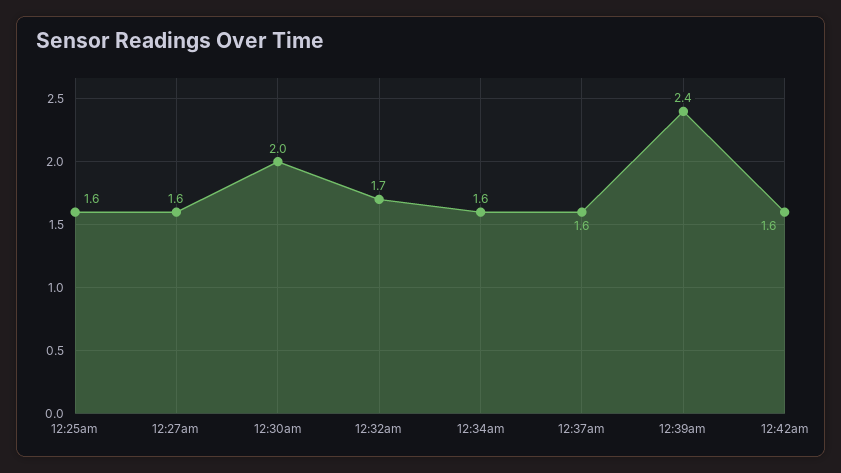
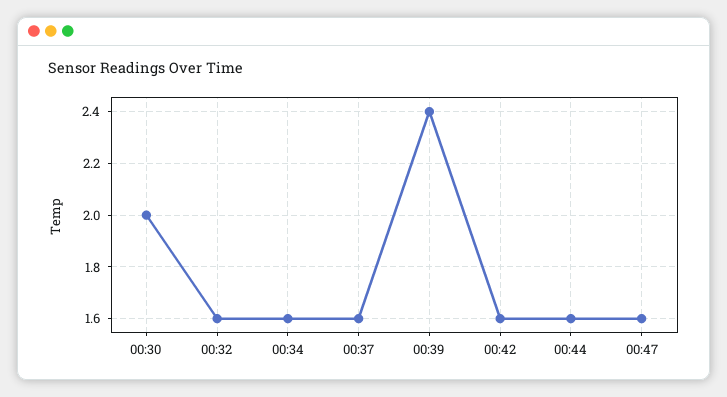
12:25am: 1.6 -> none
12:27am: 1.6 -> none
12:32am: 1.7 -> 1.6
00:44: none -> 1.6
00:47: none -> 1.6

